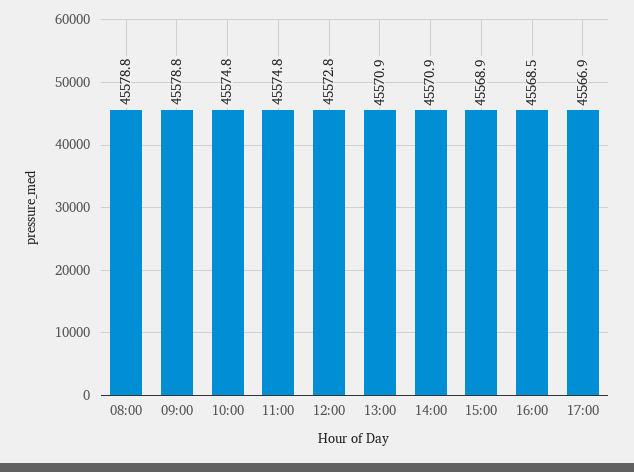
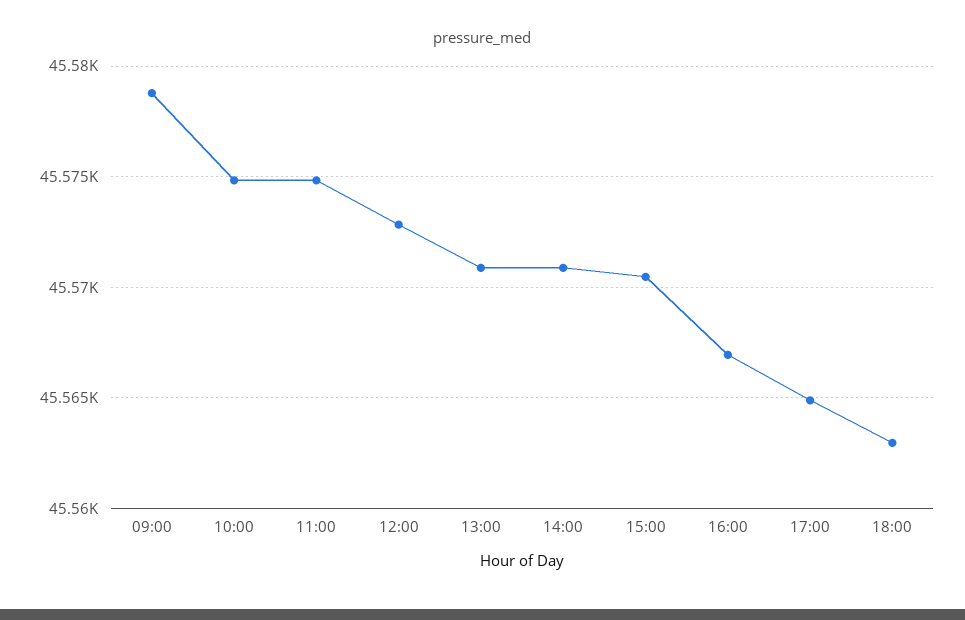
08:00: 45578.8 -> none
15:00: 45568.9 -> 45570.5
16:00: 45568.5 -> 45567
17:00: 45566.9 -> 45565
18:00: none -> 45563

